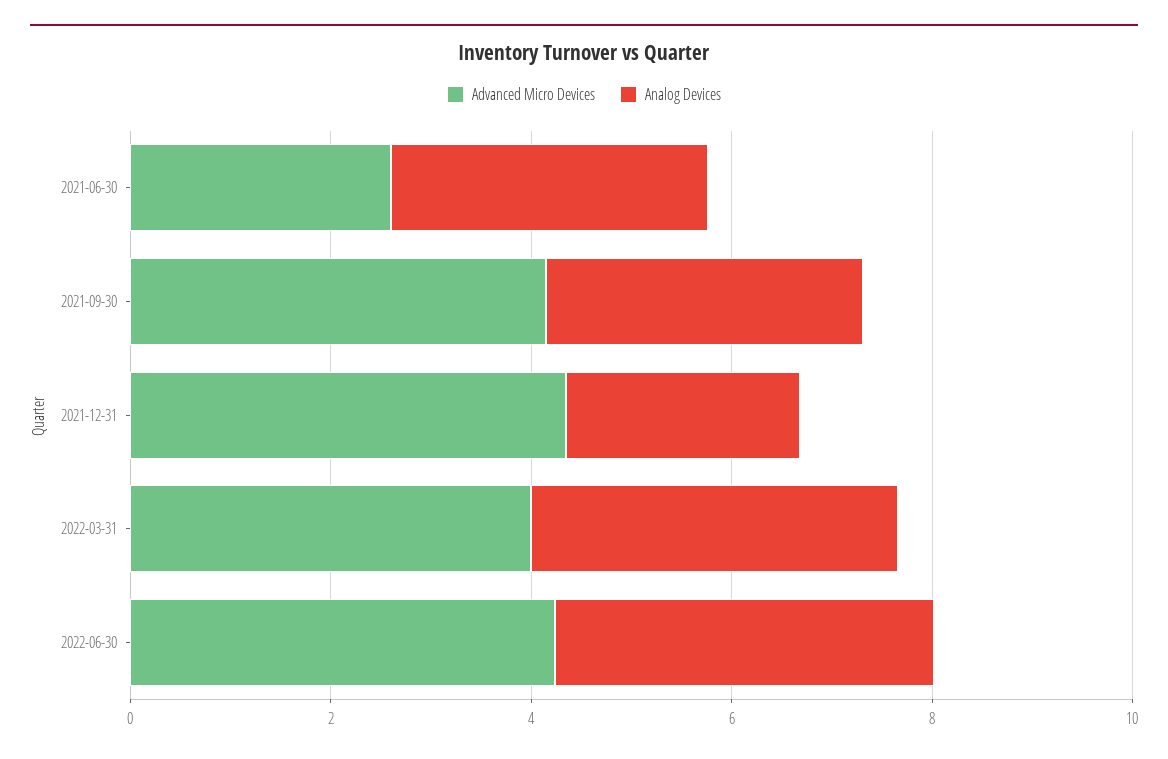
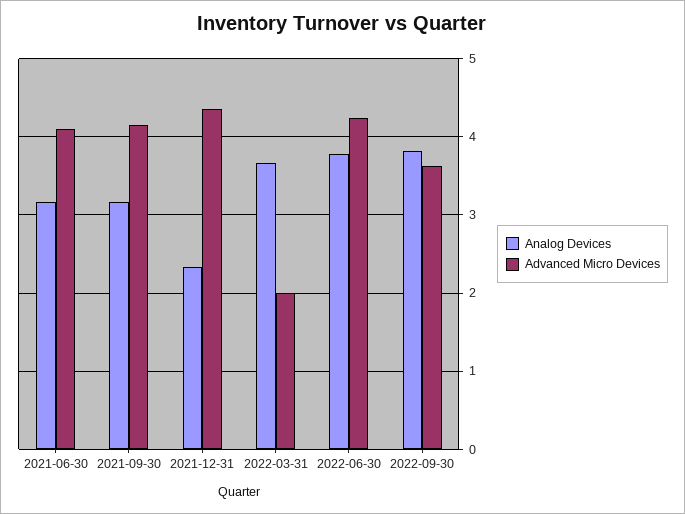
Advanced Micro Devices, 2021-06-30: 2.5 -> 4.1
Advanced Micro Devices, 2022-03-31: 4 -> 2
Analog Devices, 2022-09-30: none -> 3.8
Advanced Micro Devices, 2022-09-30: none -> 3.6

